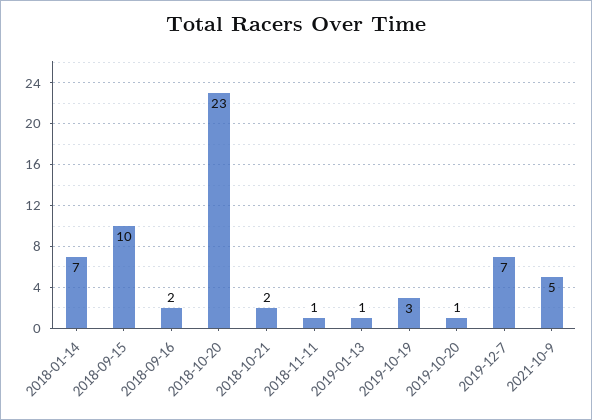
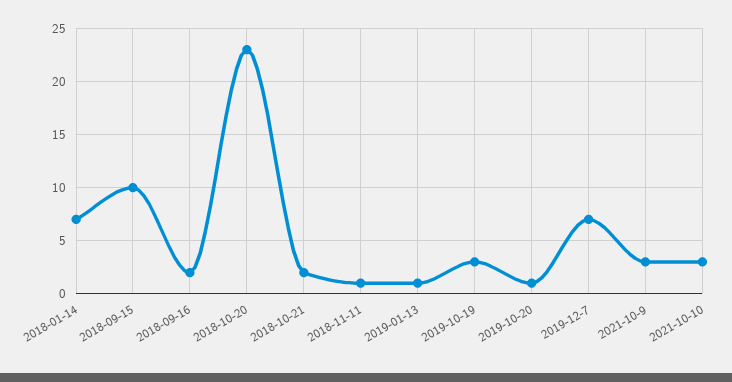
2021-10-9: 5 -> 3
2021-10-10: none -> 3

